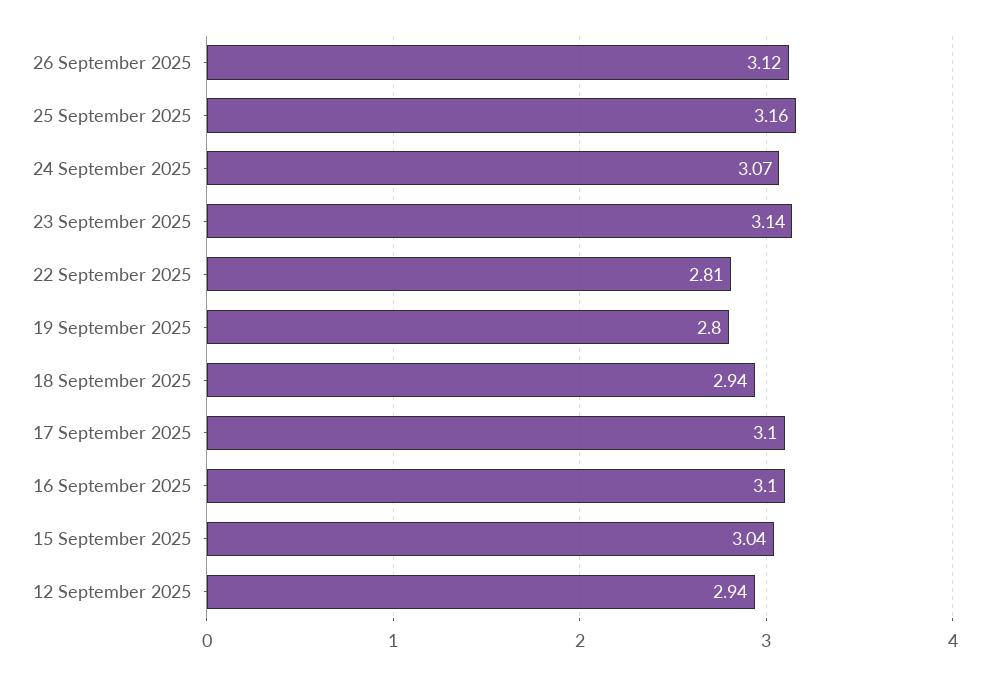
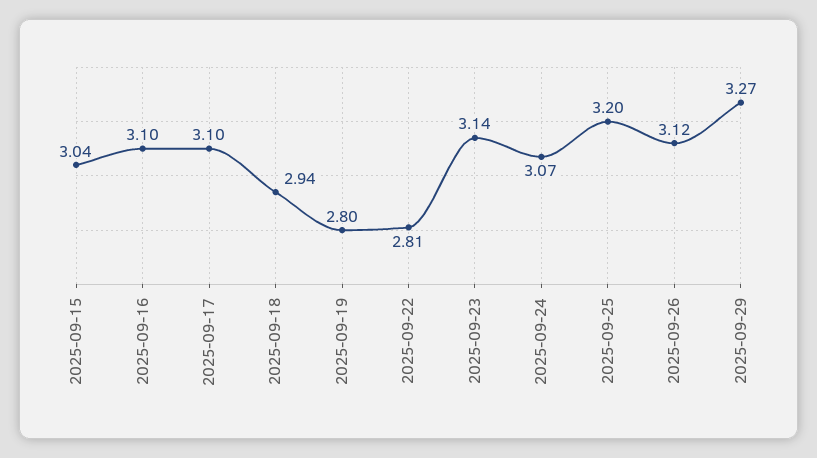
25 September 2025: 3.16 -> 3.2
12 September 2025: 2.94 -> none
2025-09-29: none -> 3.27

